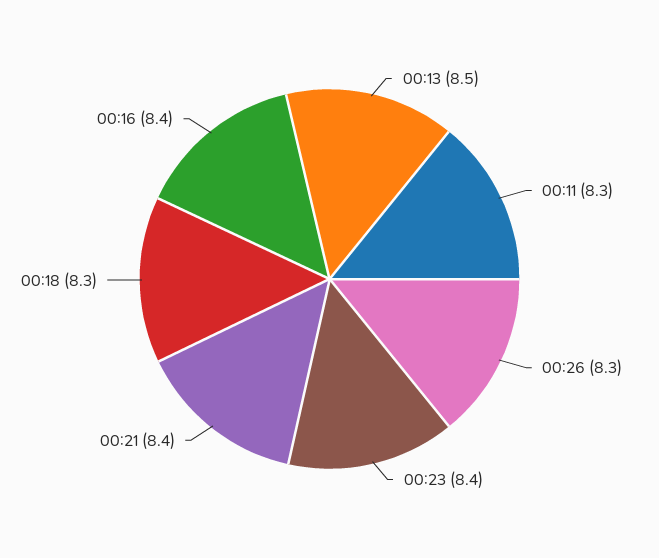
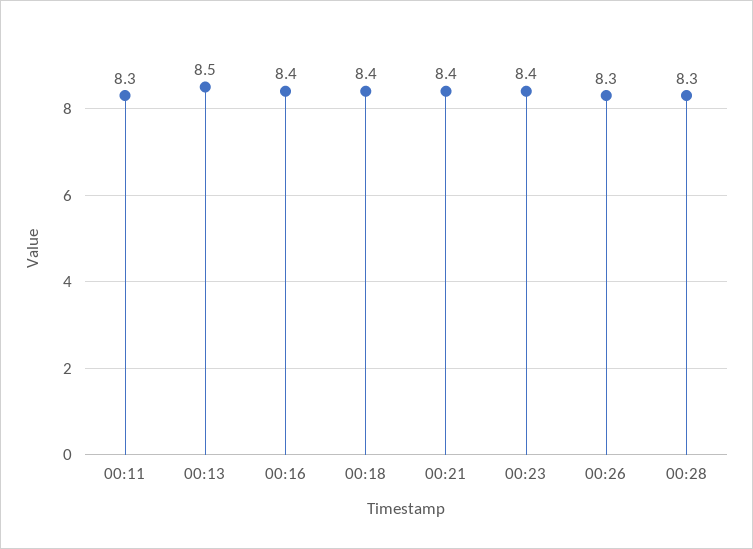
00:18: 8.3 -> 8.4
00:28: none -> 8.3

